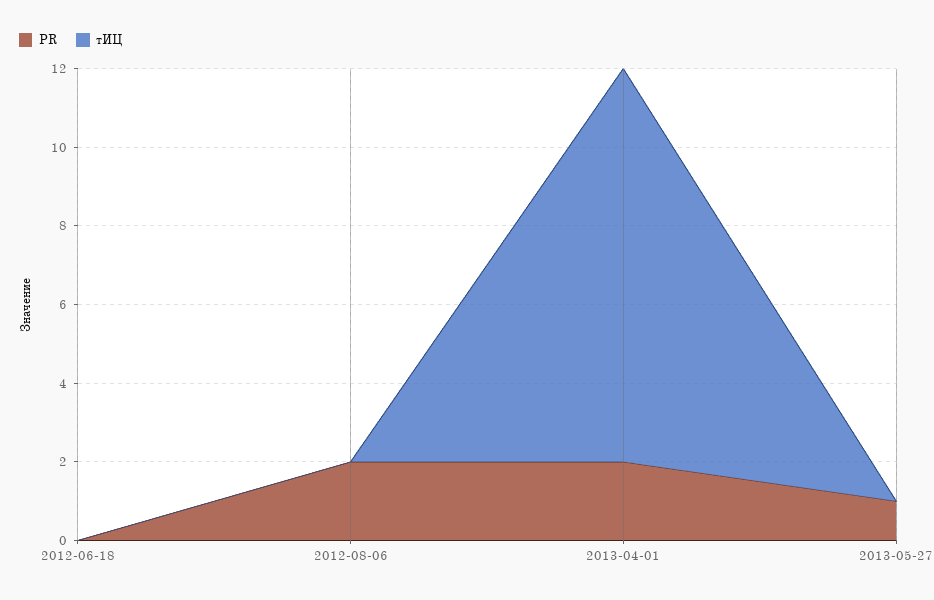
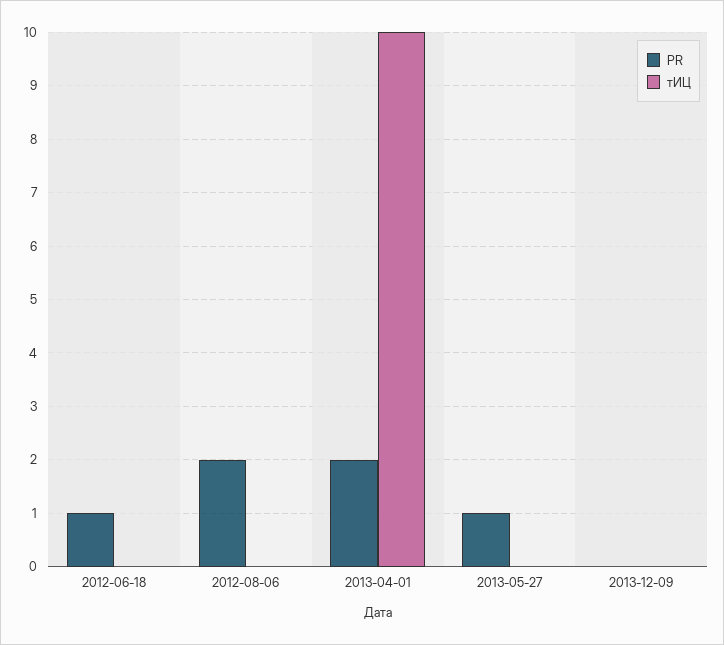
PR, 2012-06-18: 0 -> 1
PR, 2013-12-09: none -> 0
тИЦ, 2013-12-09: none -> 0

